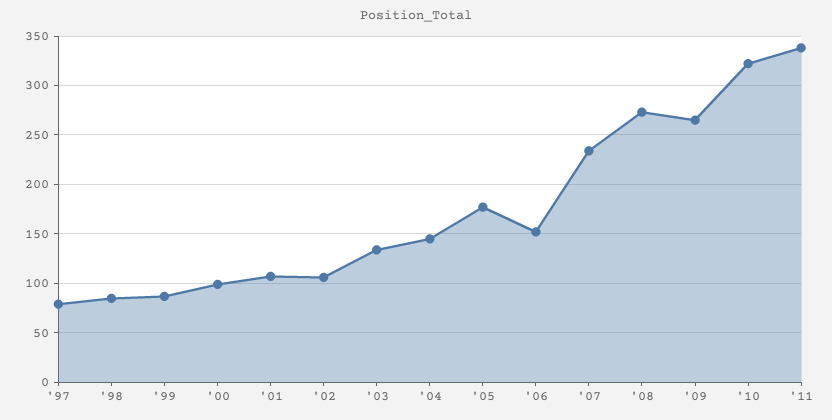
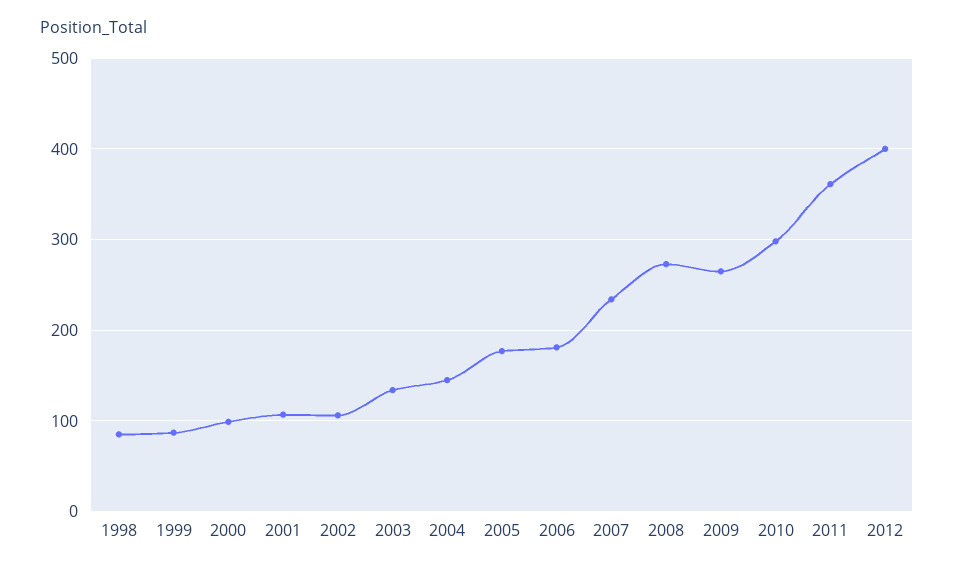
'97: 80 -> none
'06: 150 -> 180
'10: 320 -> 300
'11: 340 -> 360
2012: none -> 400

